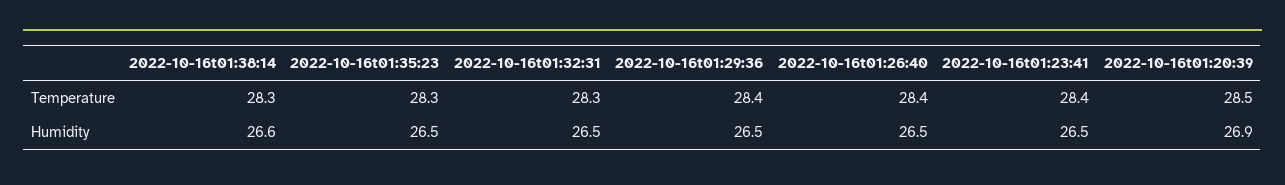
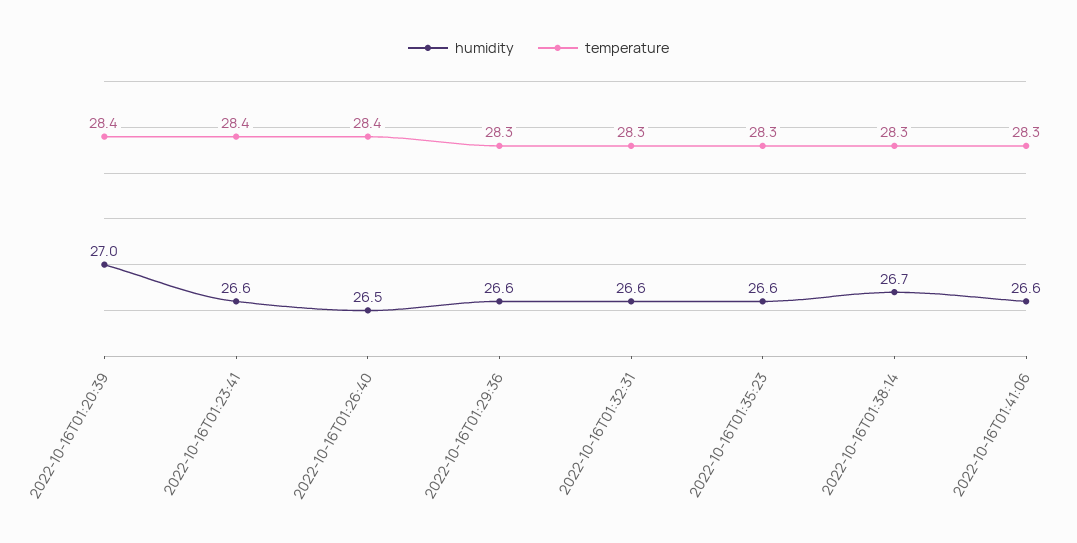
Temperature, 2022-10-16t01:29:36: 28.4 -> 28.3
Temperature, 2022-10-16t01:20:39: 28.5 -> 28.4
Humidity, 2022-10-16t01:38:14: 26.6 -> 26.7
Humidity, 2022-10-16t01:35:23: 26.5 -> 26.6
Humidity, 2022-10-16t01:32:31: 26.5 -> 26.6
Humidity, 2022-10-16t01:29:36: 26.5 -> 26.6
Humidity, 2022-10-16t01:23:41: 26.5 -> 26.6
Humidity, 2022-10-16t01:20:39: 26.9 -> 27
Humidity, 2022-10-16T01:41:06: none -> 26.6
Temperature, 2022-10-16T01:41:06: none -> 28.3

